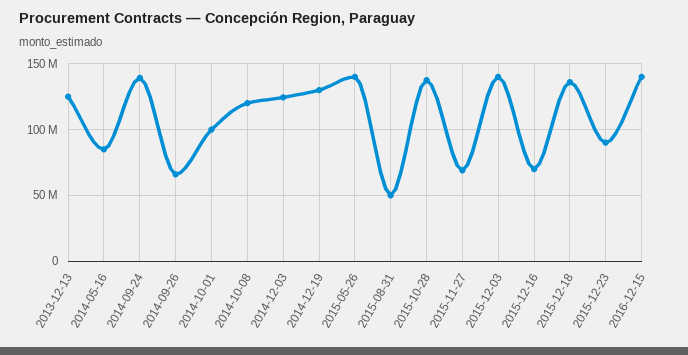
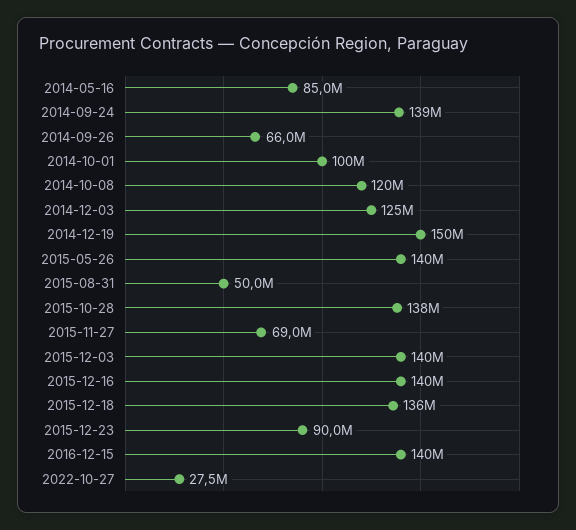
2013-12-13: 125000000 -> none
2014-12-19: 130000000 -> 150000000
2015-12-16: 70000000 -> 140000000
2022-10-27: none -> 27500000

